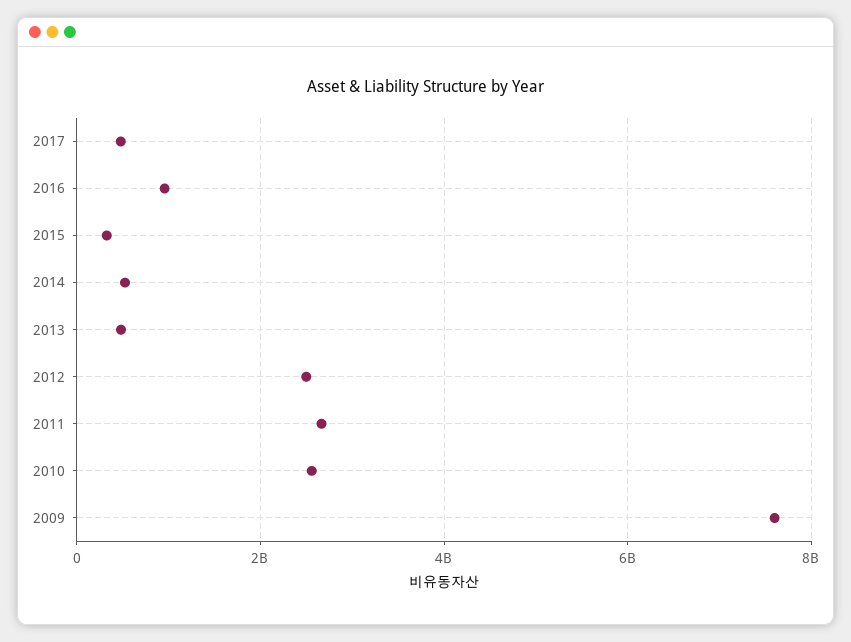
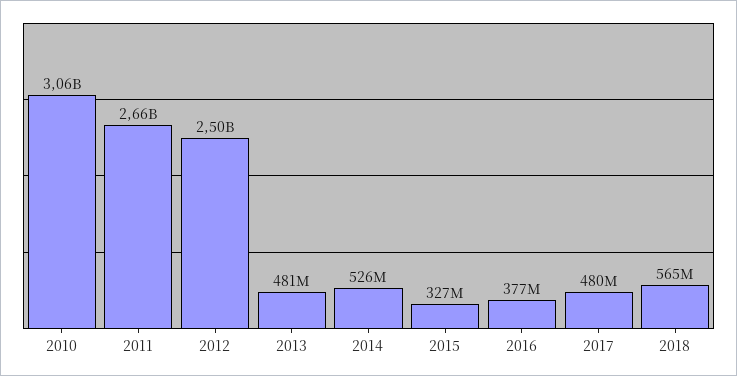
2016: 1000000000 -> 377000000
2010: 2600000000 -> 3060000000
2009: 7600000000 -> none
2018: none -> 565000000

